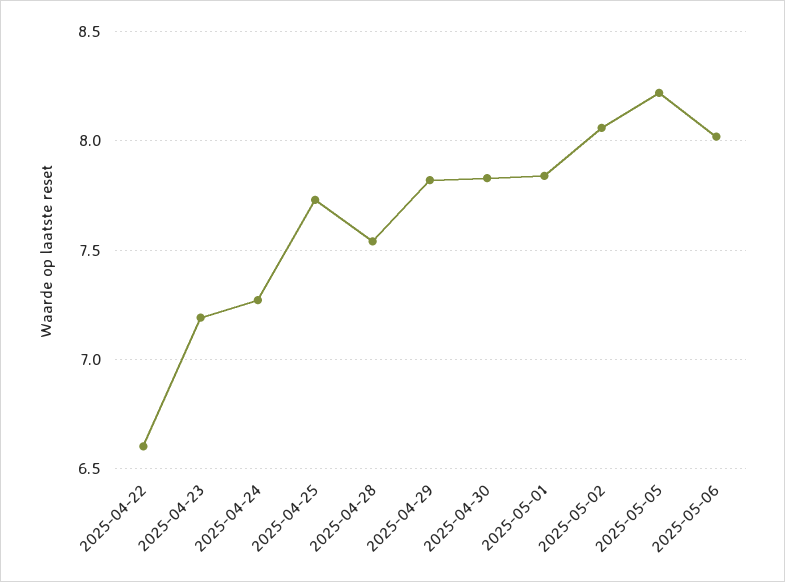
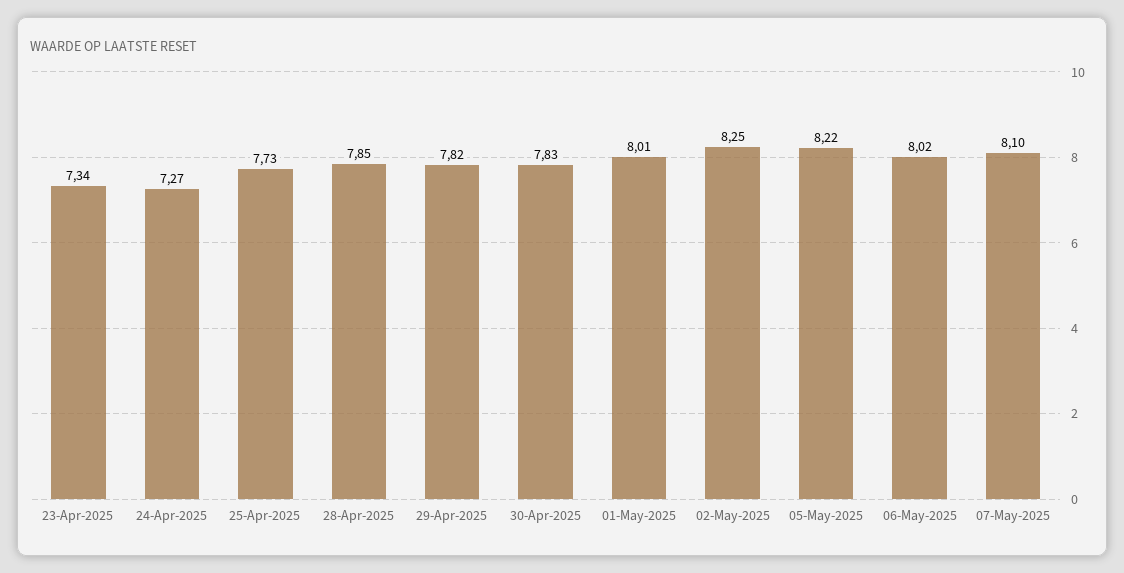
2025-04-22: 6.6 -> none
2025-04-23: 7.2 -> 7.34
2025-04-28: 7.55 -> 7.85
2025-05-01: 7.85 -> 8.01
2025-05-02: 8.05 -> 8.25
07-May-2025: none -> 8.1

